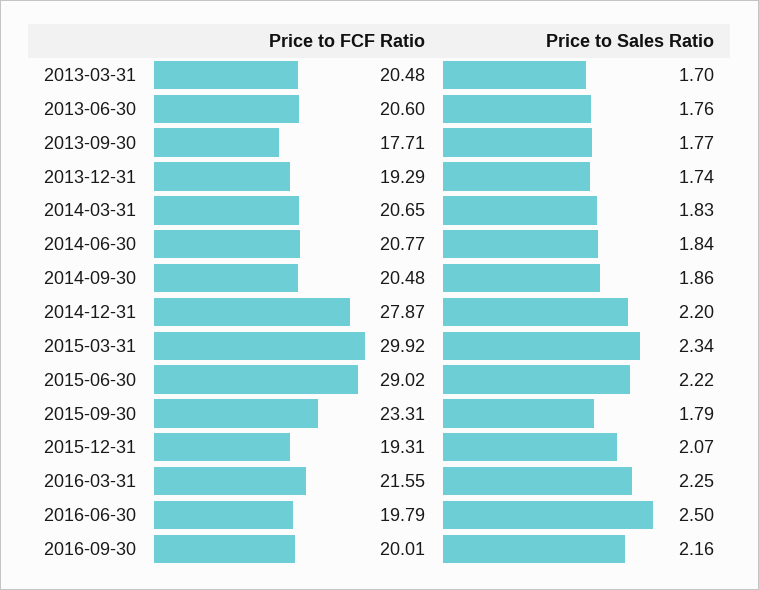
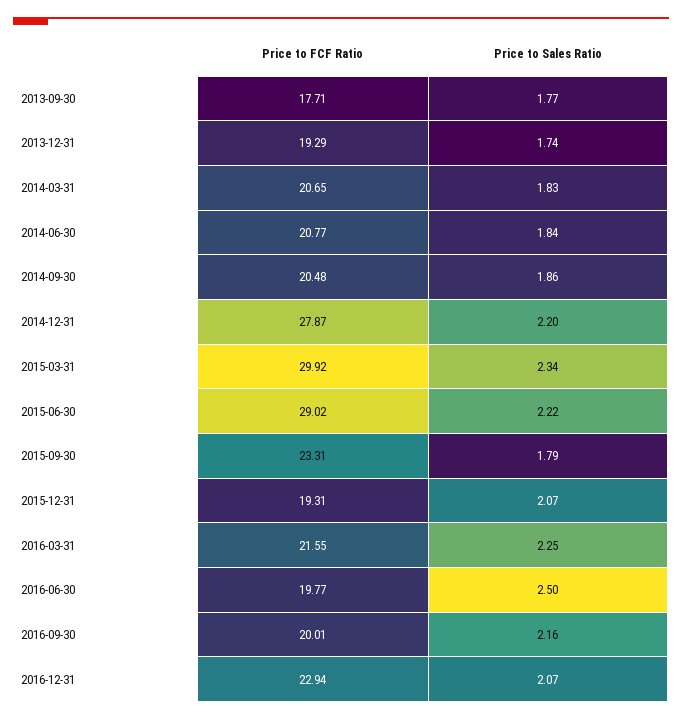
Price to FCF Ratio, 2013-03-31: 20.48 -> none
Price to Sales Ratio, 2013-03-31: 1.7 -> none
Price to FCF Ratio, 2013-06-30: 20.6 -> none
Price to Sales Ratio, 2013-06-30: 1.76 -> none
Price to FCF Ratio, 2016-06-30: 19.79 -> 19.77
Price to FCF Ratio, 2016-12-31: none -> 22.94
Price to Sales Ratio, 2016-12-31: none -> 2.07

